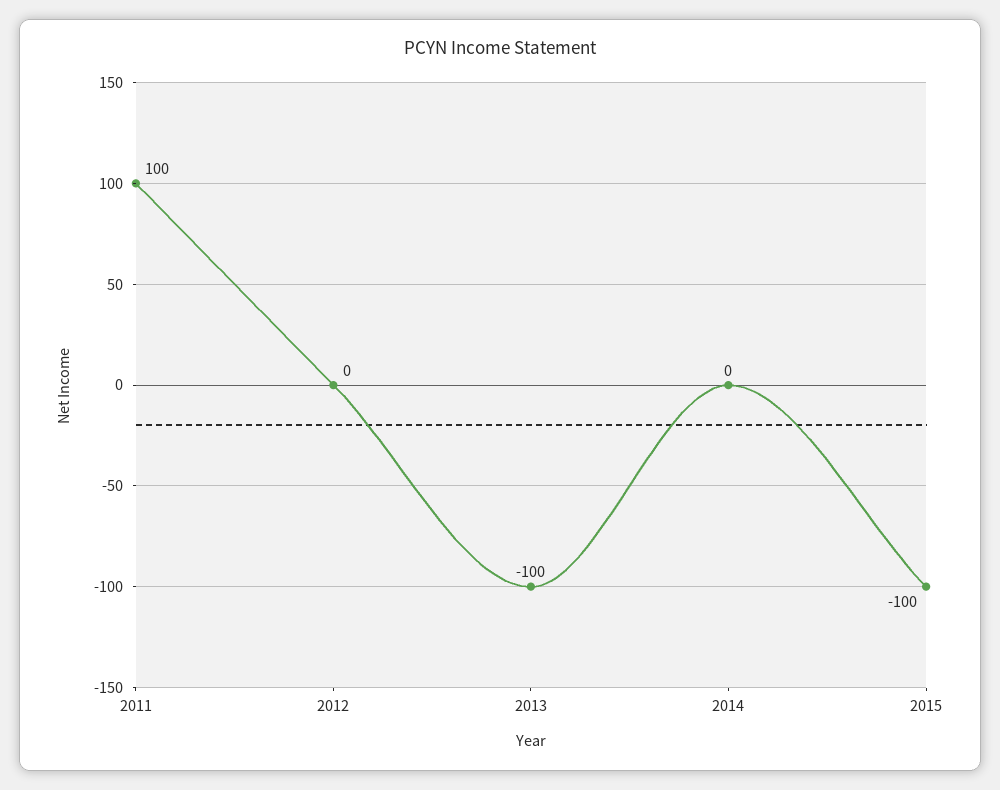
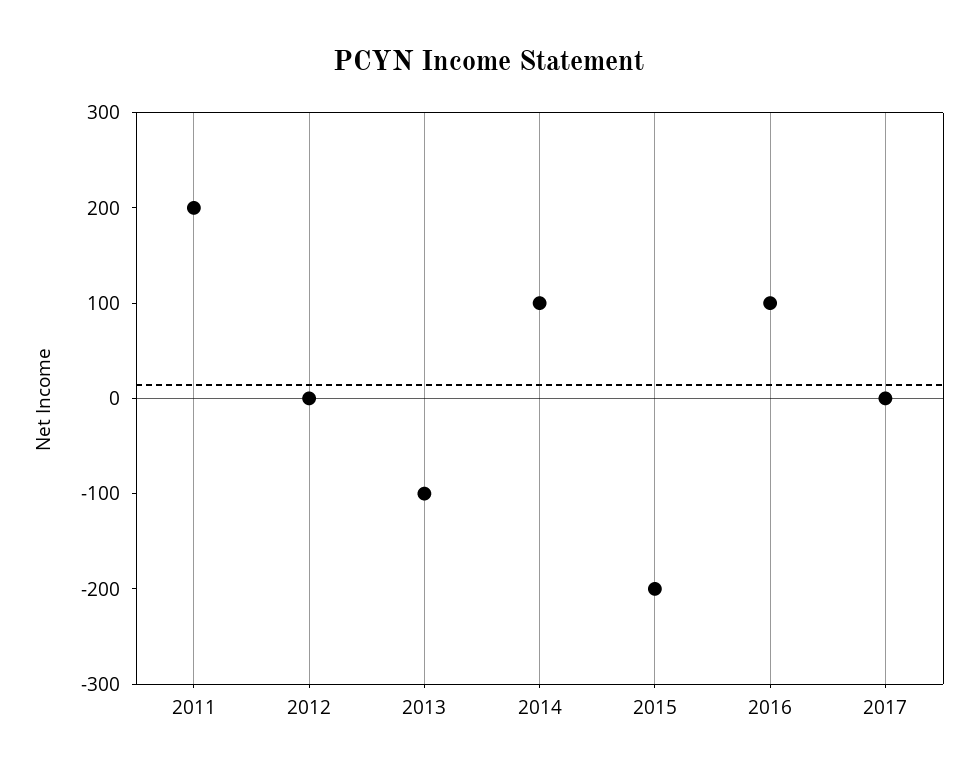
2011: 100 -> 200
2014: 0 -> 100
2015: -100 -> -200
2016: none -> 100
2017: none -> 0

